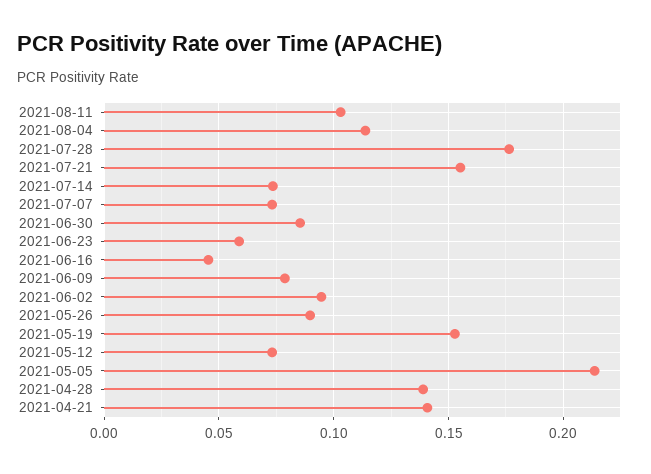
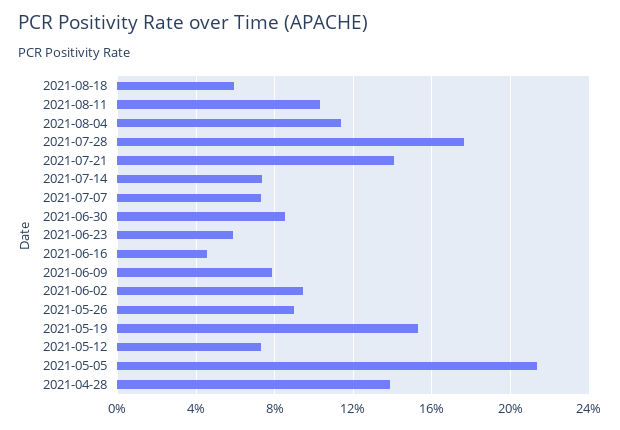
2021-07-21: 0.155 -> 0.14
2021-04-21: 0.14 -> none
2021-08-18: none -> 0.06

